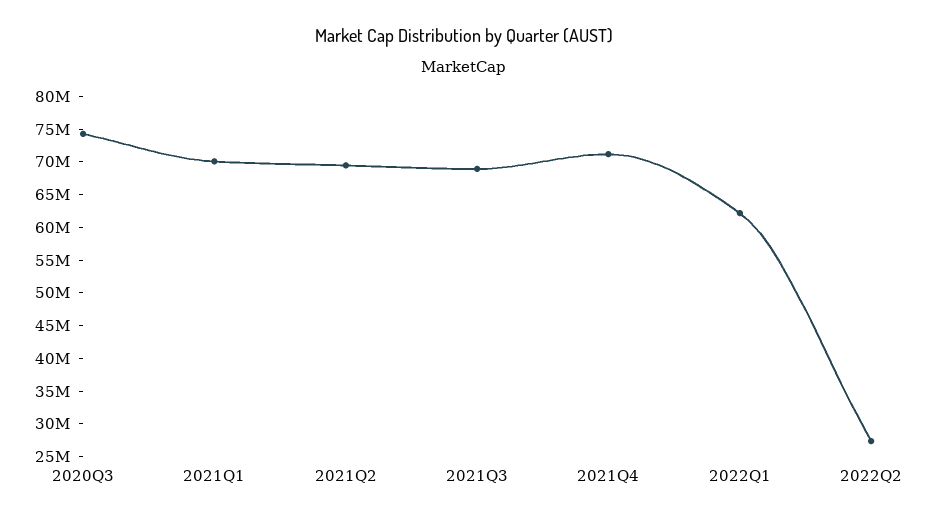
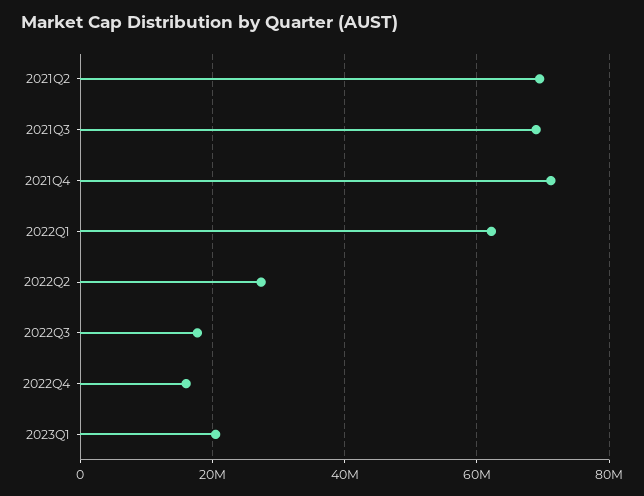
2020Q3: 75000000 -> none
2021Q1: 70000000 -> none
2022Q3: none -> 18000000
2022Q4: none -> 16000000
2023Q1: none -> 20000000

